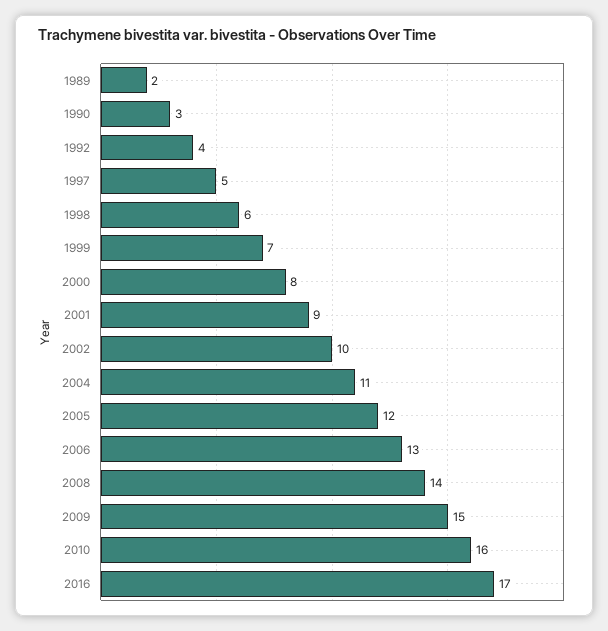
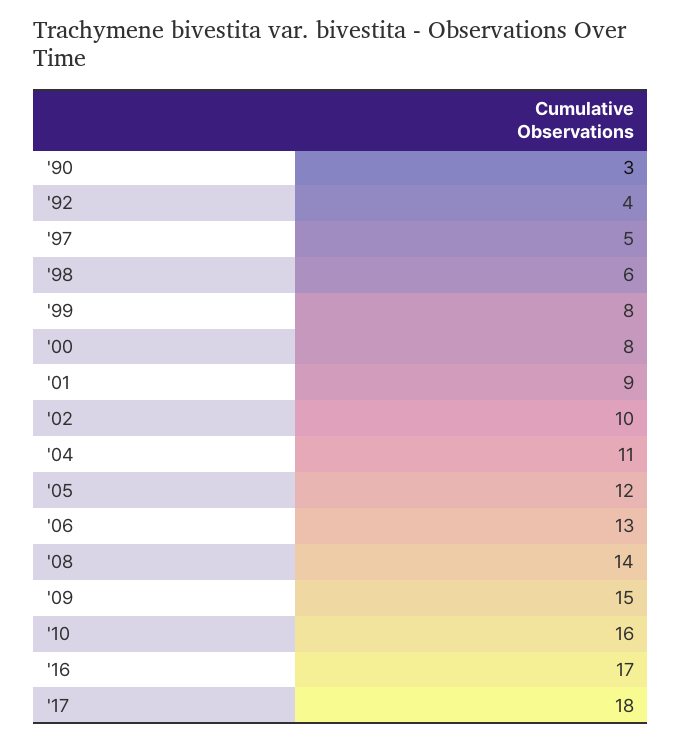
1989: 2 -> none
1999: 7 -> 8
'17: none -> 18

